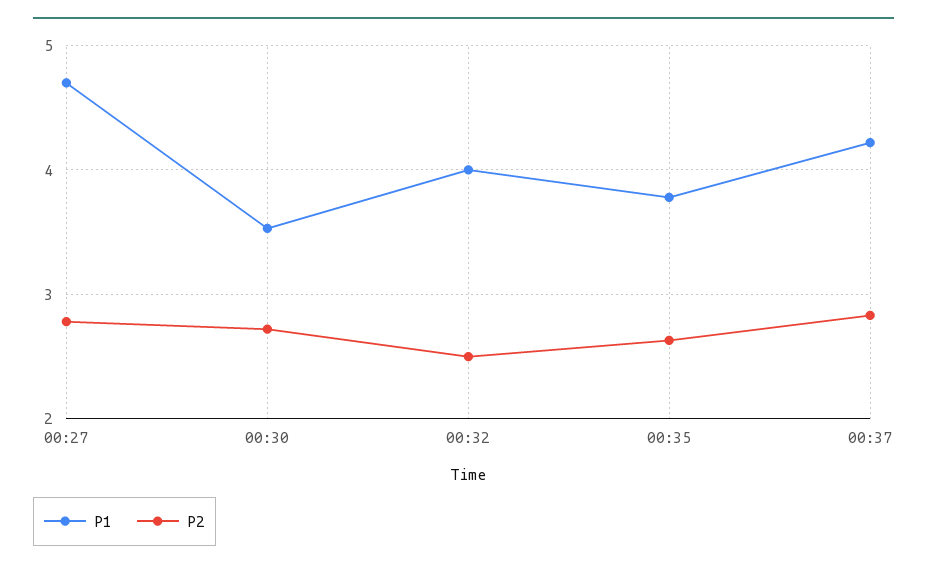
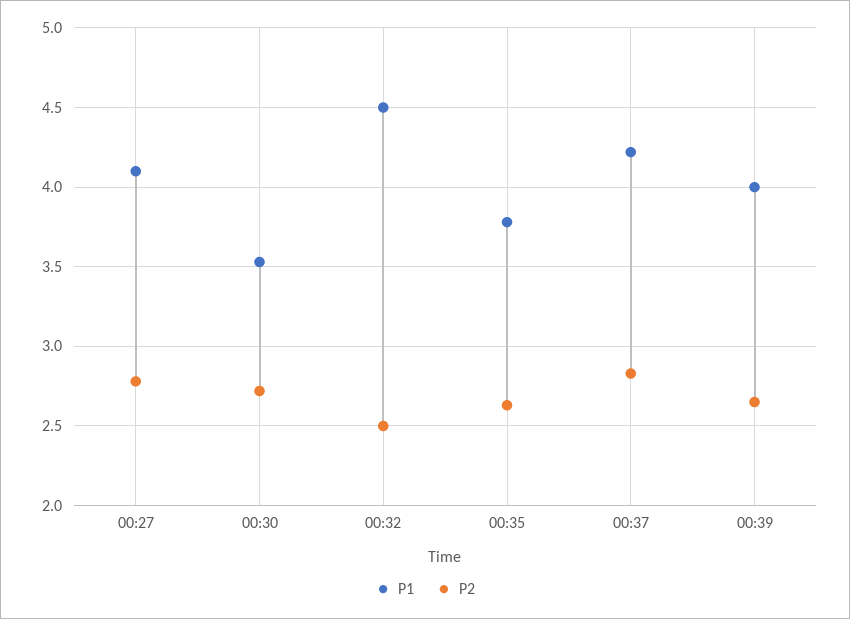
P1, 00:27: 4.7 -> 4.1
P1, 00:32: 4 -> 4.5
P1, 00:39: none -> 4
P2, 00:39: none -> 2.65

